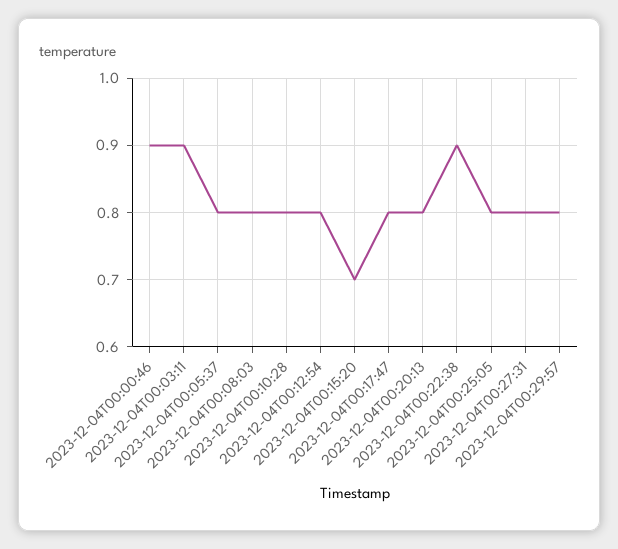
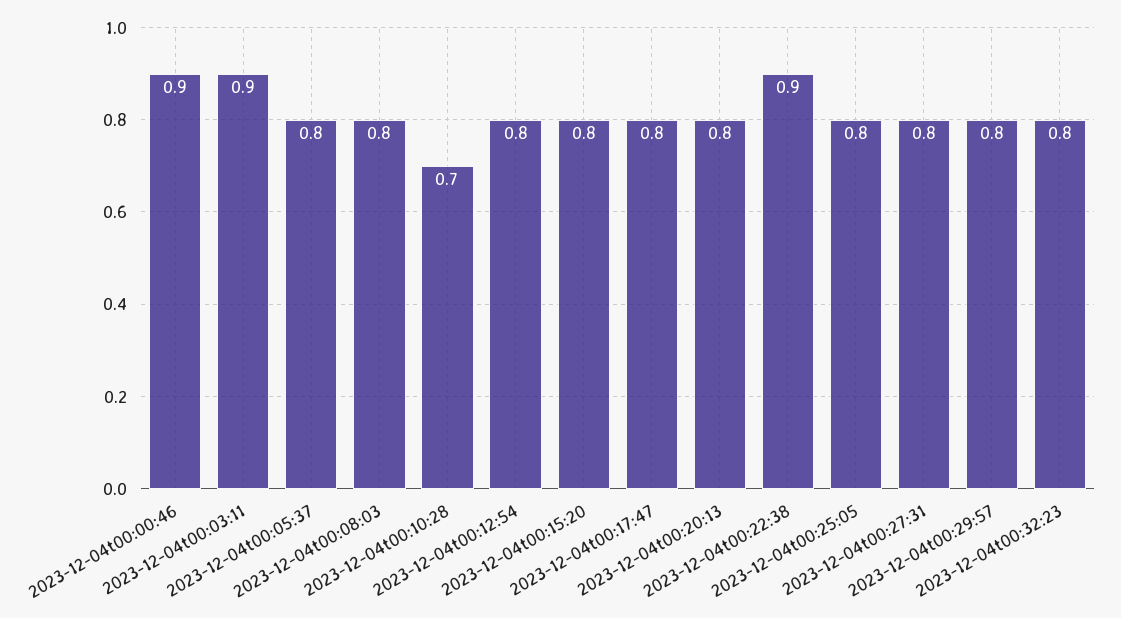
2023-12-04T00:10:28: 0.8 -> 0.7
2023-12-04T00:15:20: 0.7 -> 0.8
2023-12-04t00:32:23: none -> 0.8

